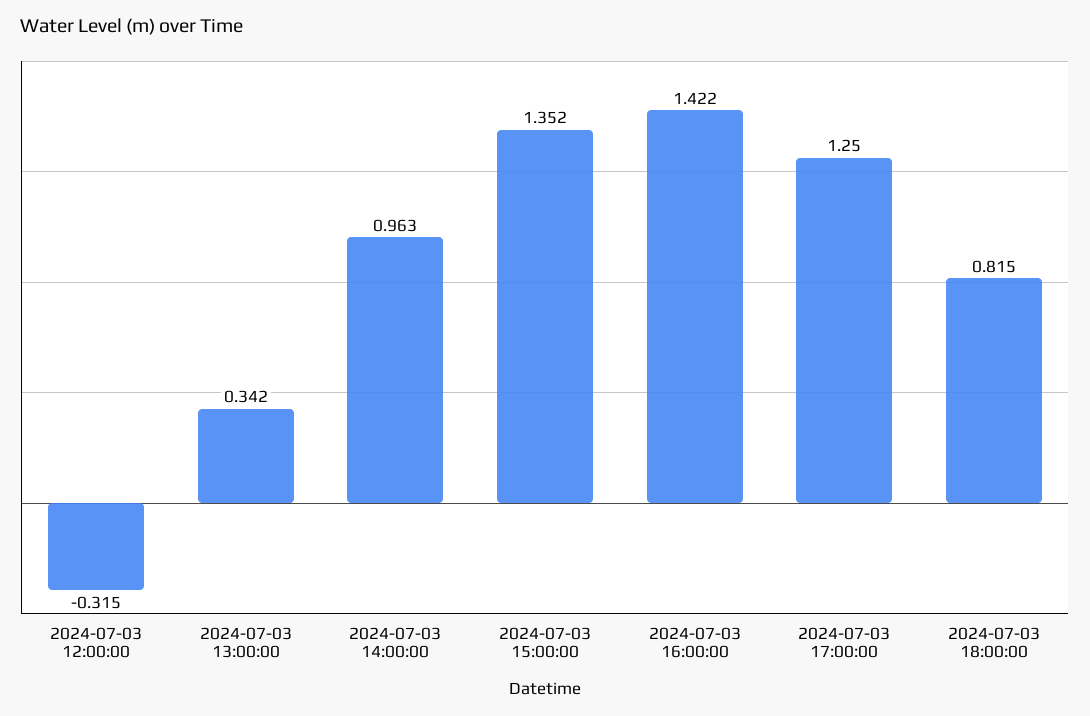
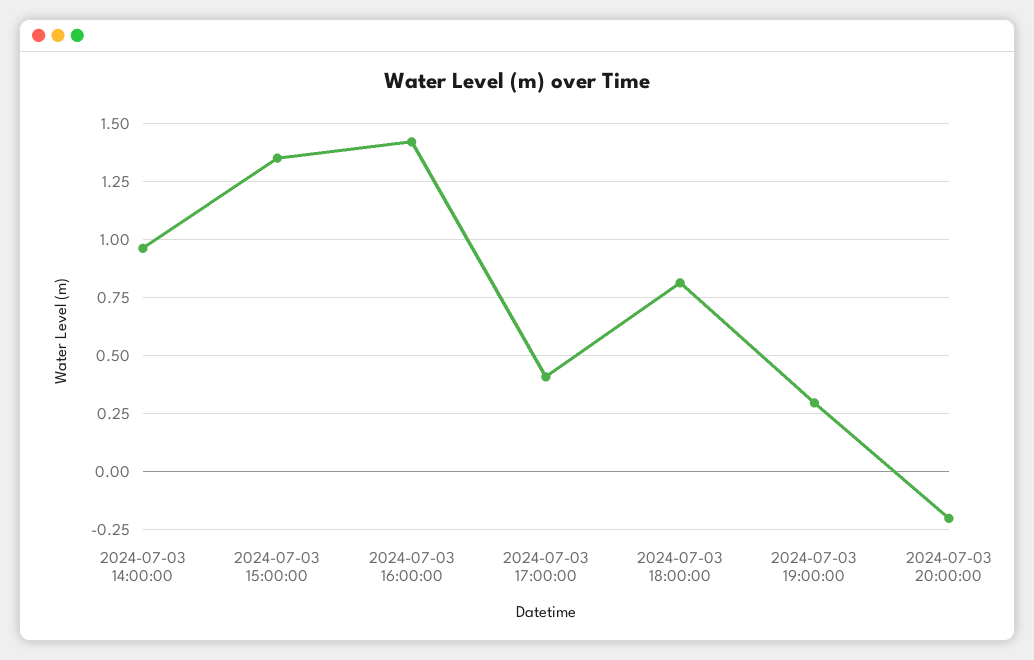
2024-07-03 12:00:00: -0.315 -> none
2024-07-03 13:00:00: 0.342 -> none
2024-07-03 17:00:00: 1.25 -> 0.4
2024-07-03 19:00:00: none -> 0.3
2024-07-03 20:00:00: none -> -0.2

